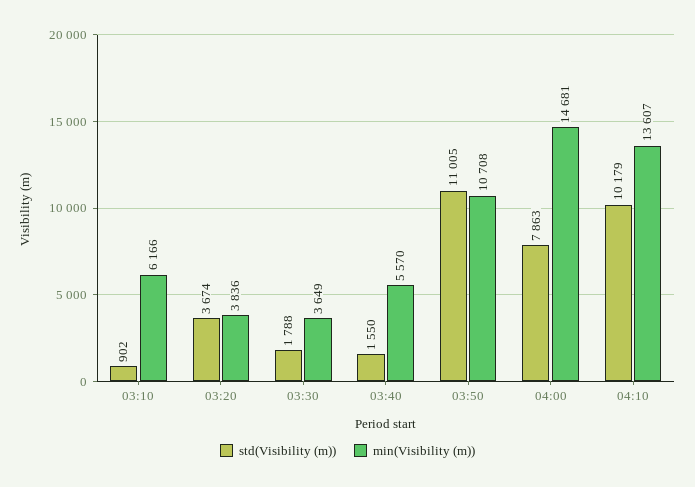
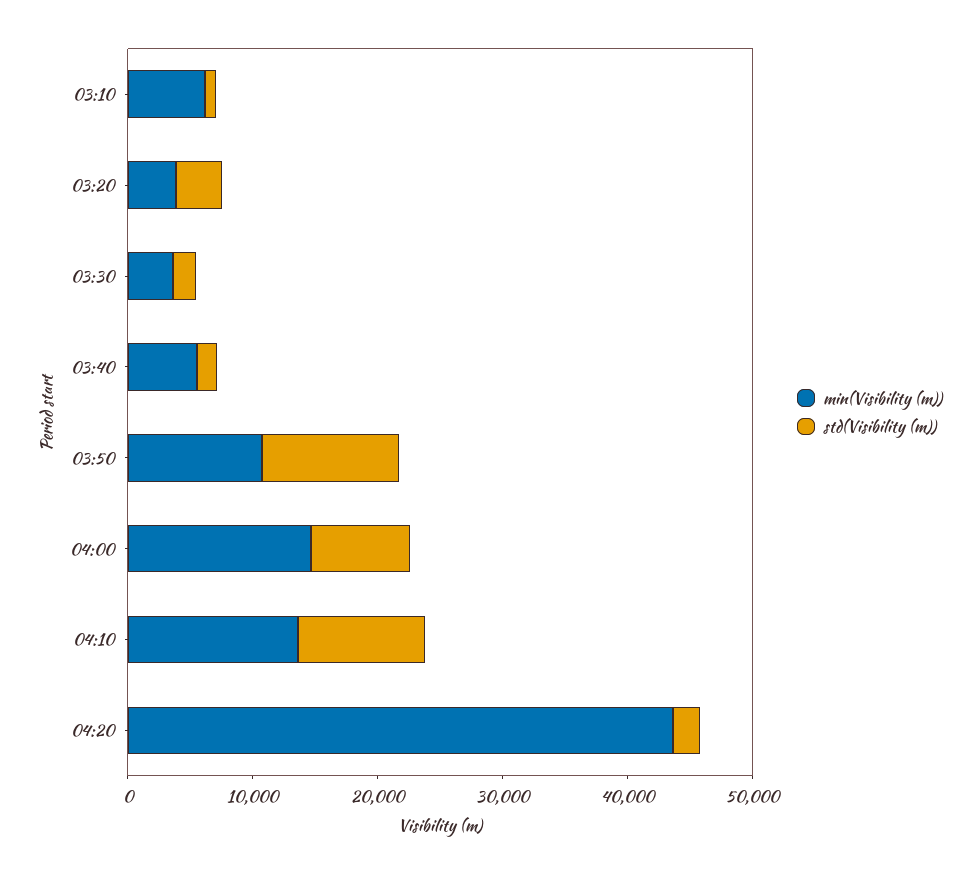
min(Visibility (m)), 04:20: none -> 44000
std(Visibility (m)), 04:20: none -> 2000

